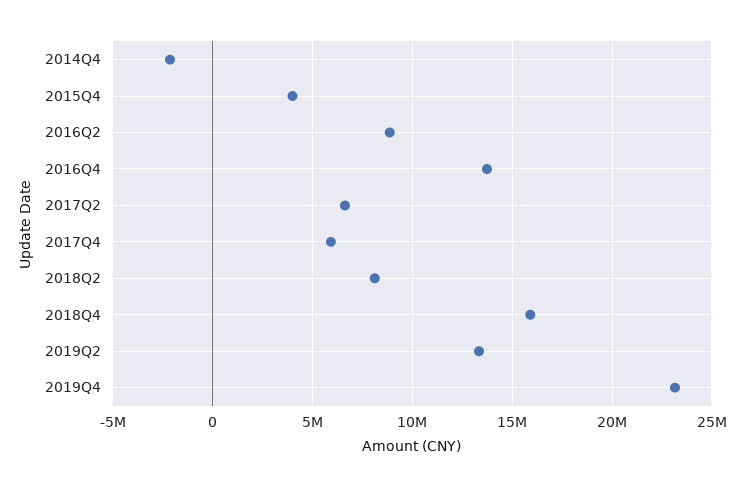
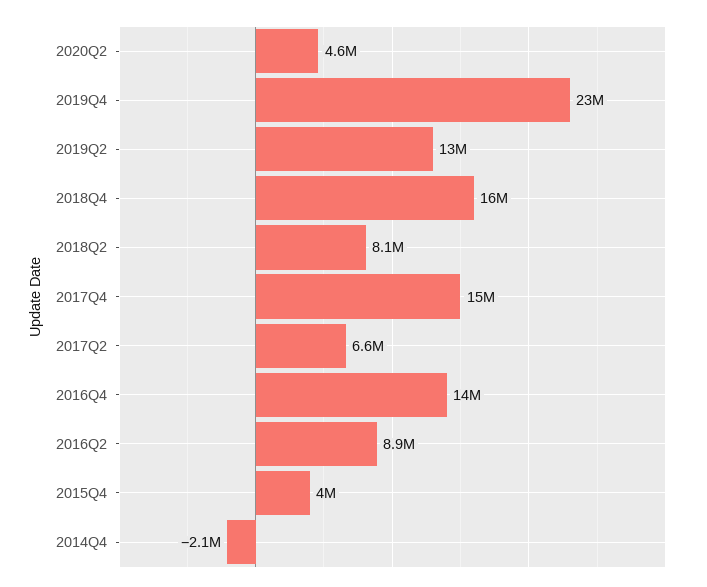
2017Q4: 6000000 -> 15000000
2020Q2: none -> 4600000

